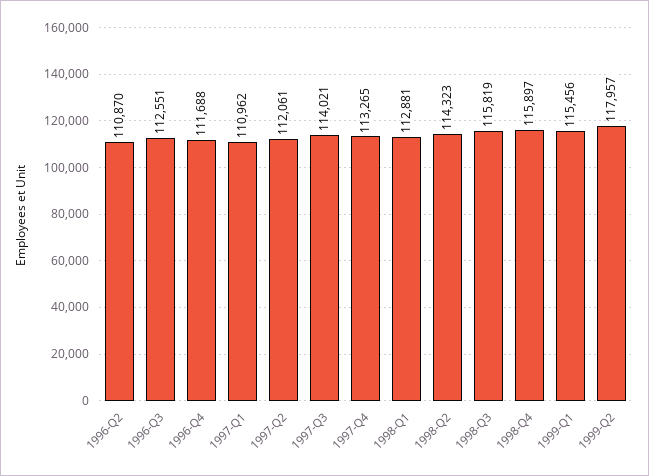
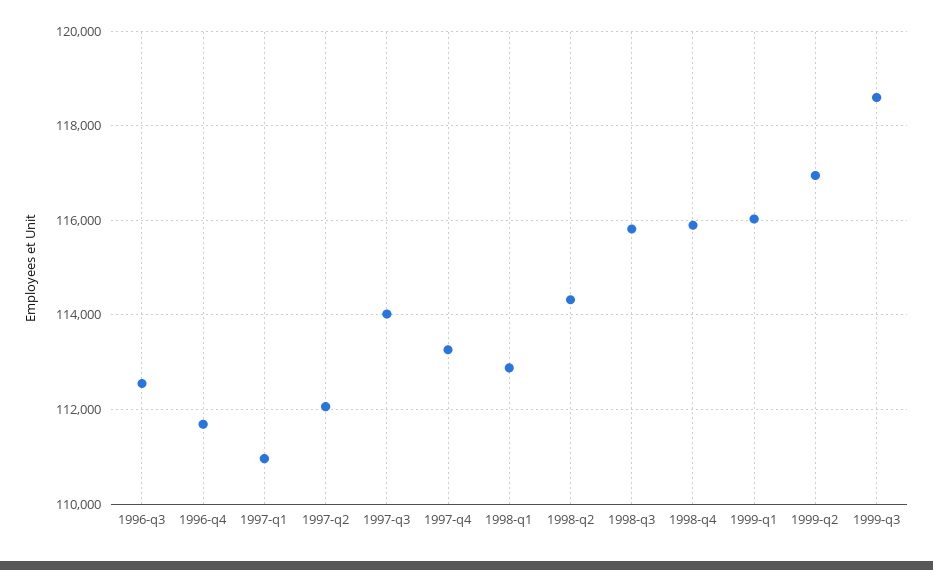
1996-Q2: 110870 -> none
1999-Q1: 115456 -> 116000
1999-Q2: 117957 -> 117000
1999-q3: none -> 118600

